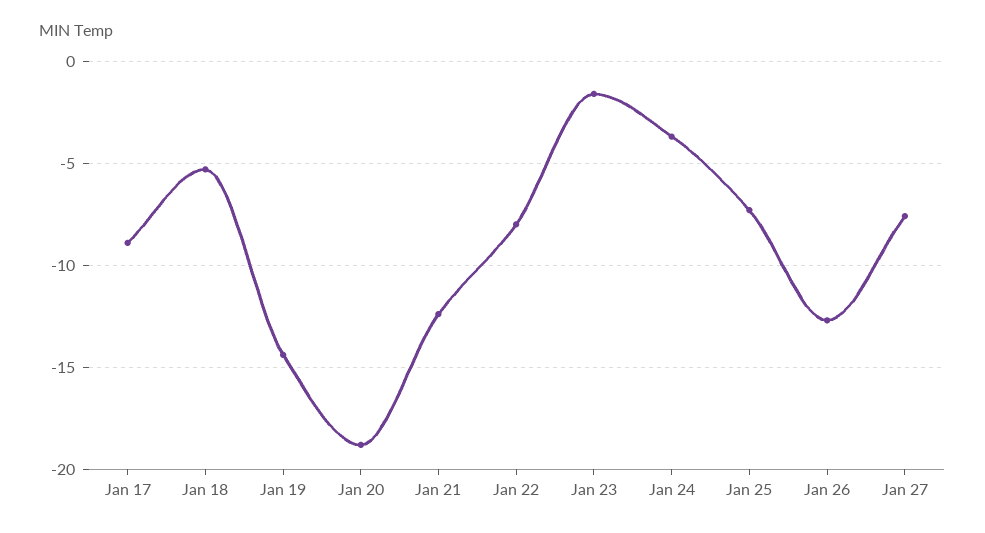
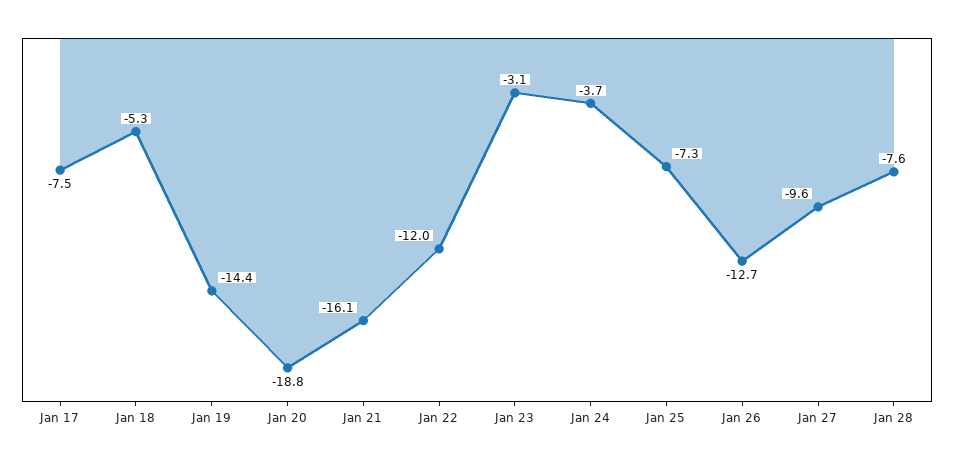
Jan 17: -9 -> -7.5
Jan 21: -12.5 -> -16.1
Jan 22: -8 -> -12
Jan 23: -1.5 -> -3.1
Jan 27: -7.5 -> -9.6
Jan 28: none -> -7.6

